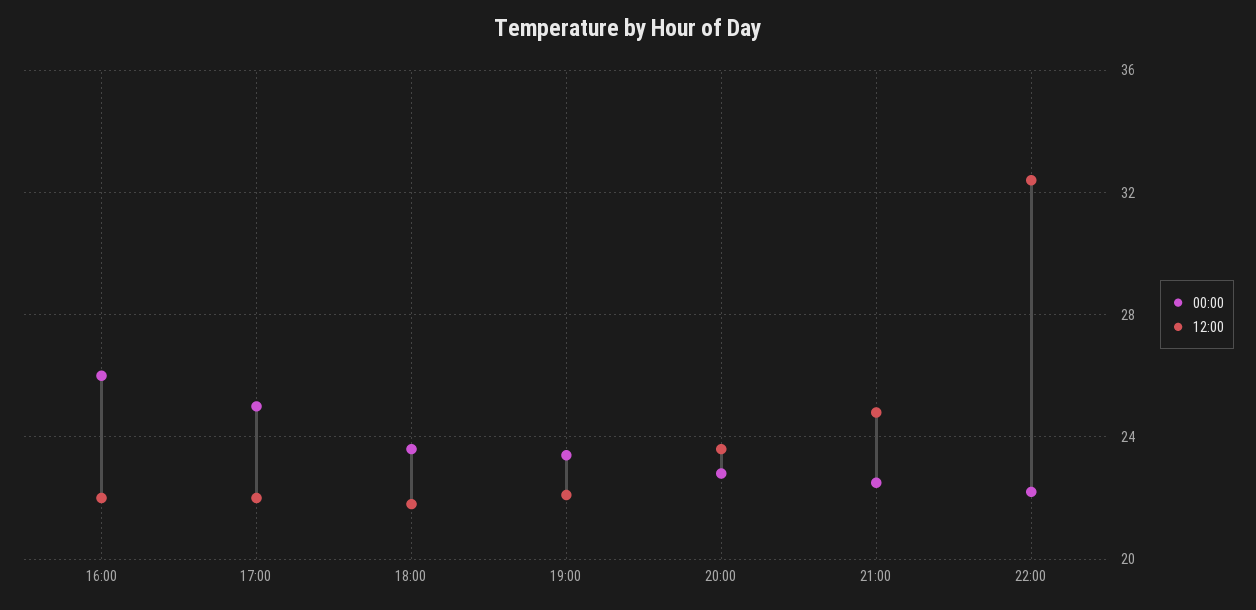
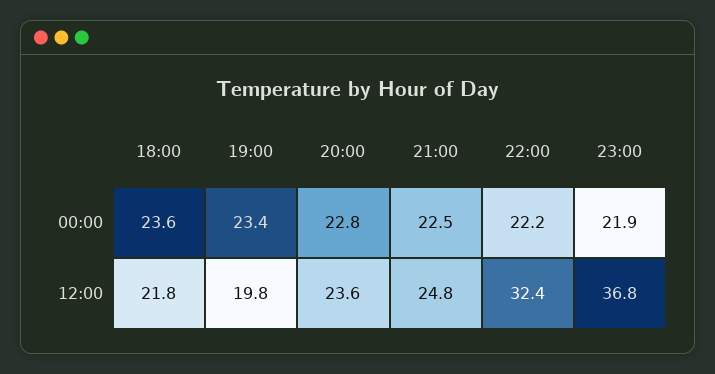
00:00, 16:00: 26 -> none
12:00, 16:00: 22 -> none
00:00, 17:00: 25 -> none
12:00, 17:00: 22 -> none
12:00, 19:00: 22 -> 19.8
00:00, 23:00: none -> 21.9
12:00, 23:00: none -> 36.8

